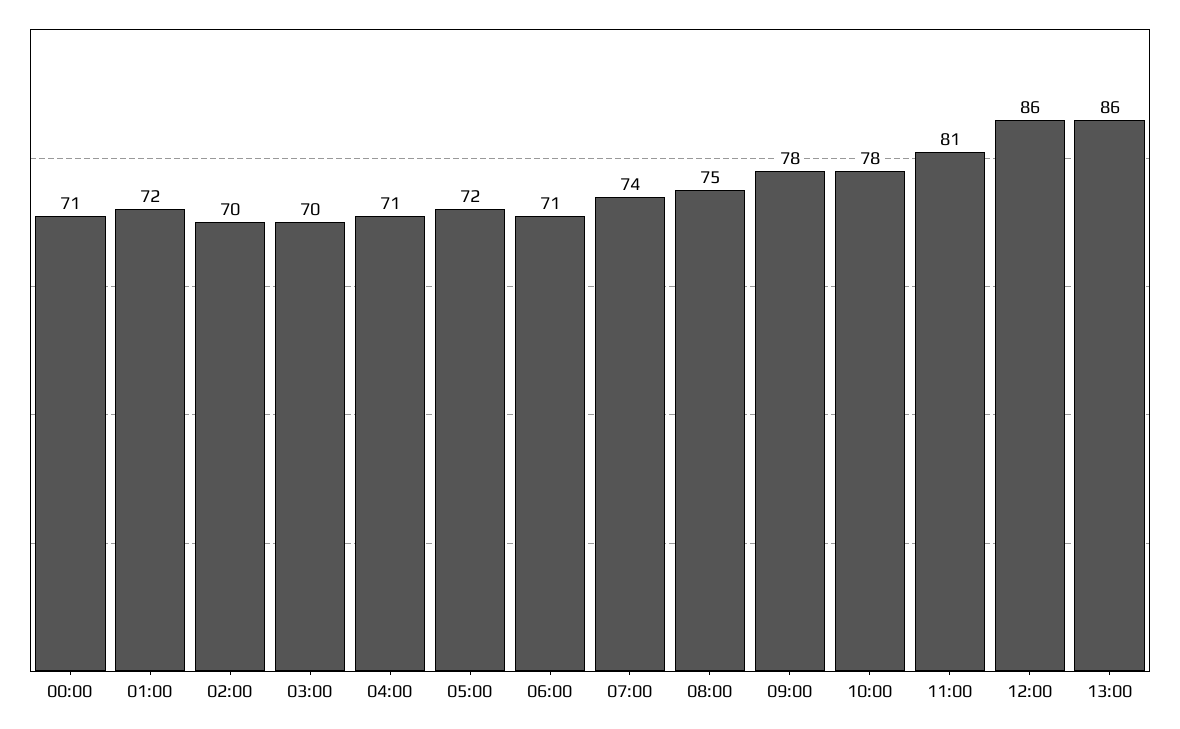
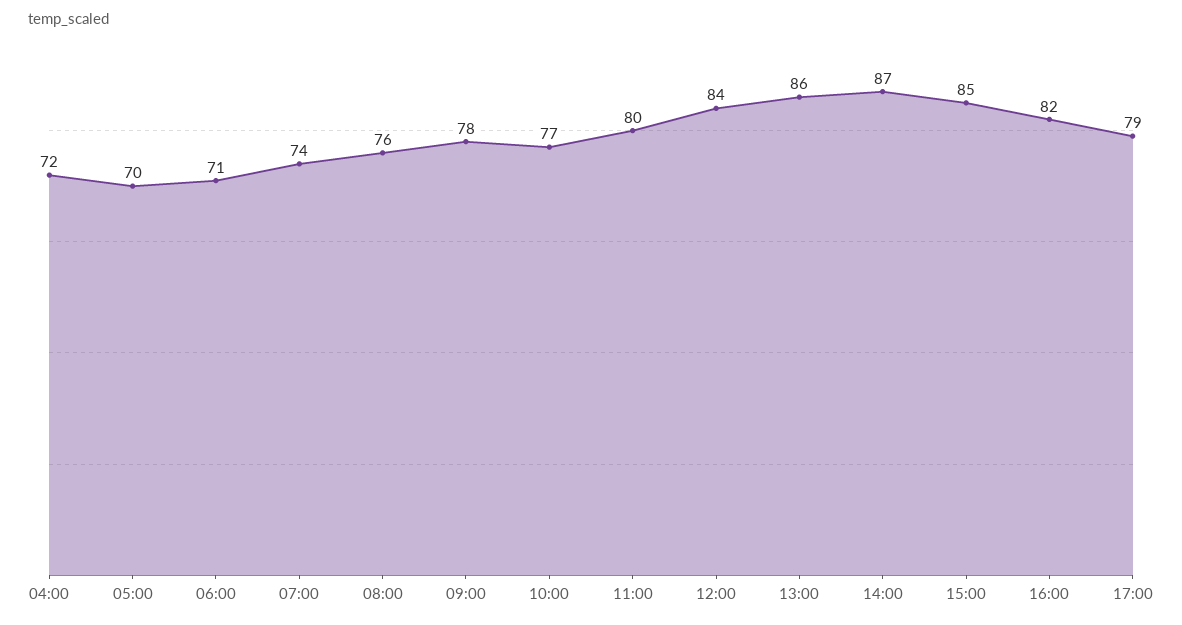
00:00: 71 -> none
01:00: 72 -> none
02:00: 70 -> none
03:00: 70 -> none
04:00: 71 -> 72
05:00: 72 -> 70
08:00: 75 -> 76
10:00: 78 -> 77
11:00: 81 -> 80
12:00: 86 -> 84
14:00: none -> 87
15:00: none -> 85
16:00: none -> 82
17:00: none -> 79

